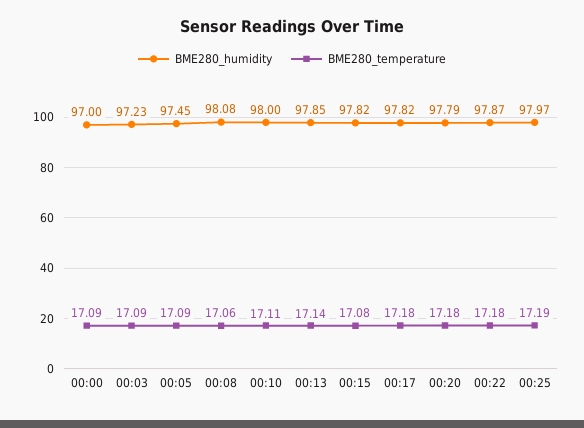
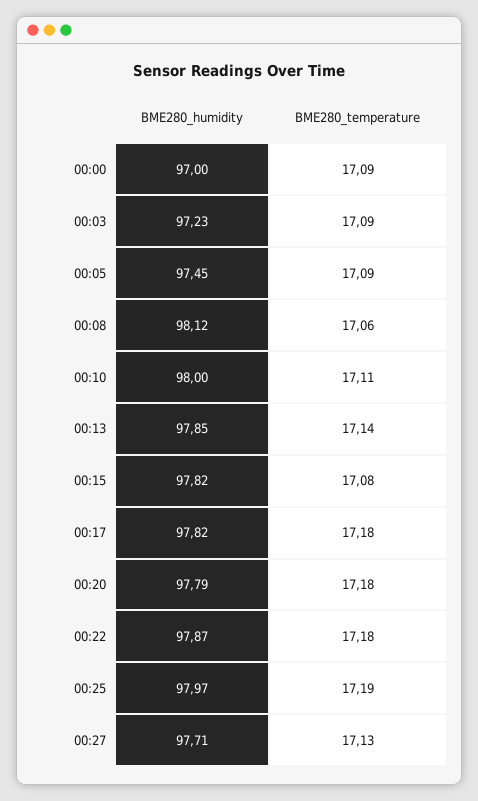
BME280_humidity, 00:08: 98.08 -> 98.12
BME280_humidity, 00:27: none -> 97.71
BME280_temperature, 00:27: none -> 17.13

